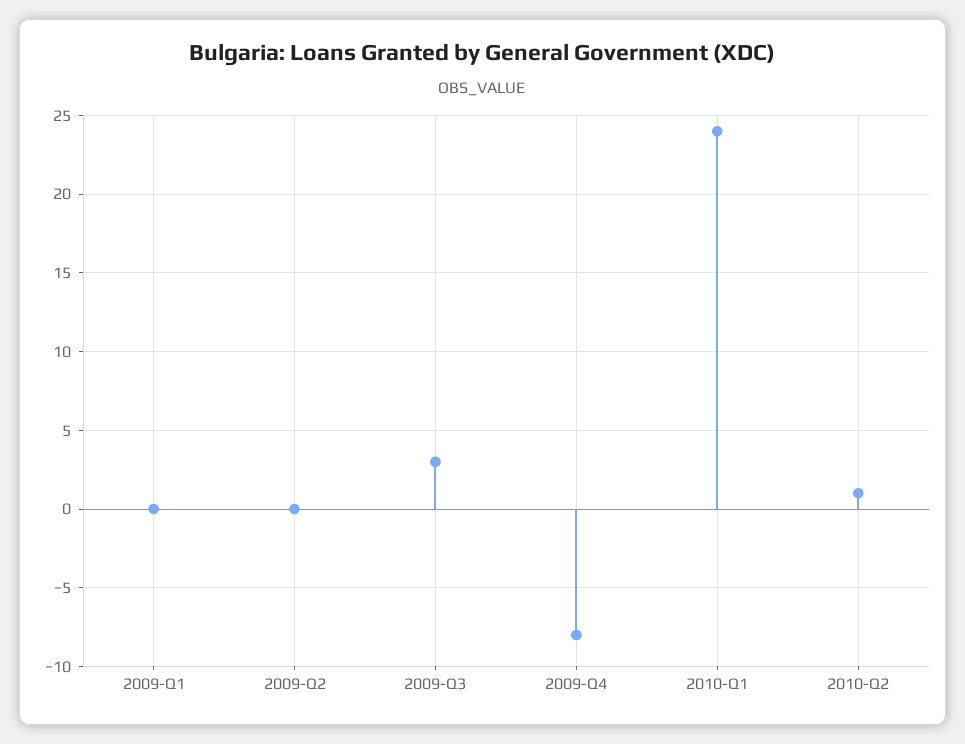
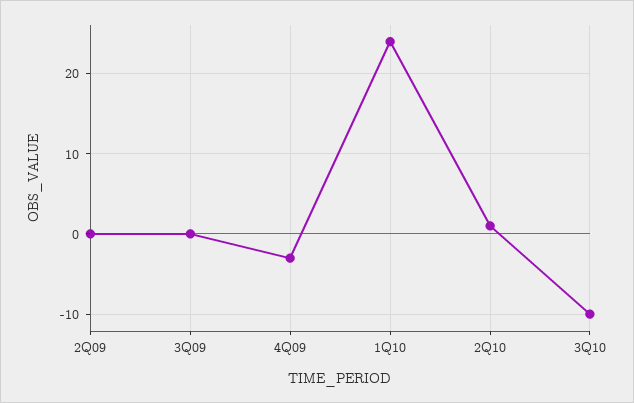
2009-Q1: 0 -> none
2009-Q3: 3 -> 0
2009-Q4: -8 -> -3
3Q10: none -> -10

